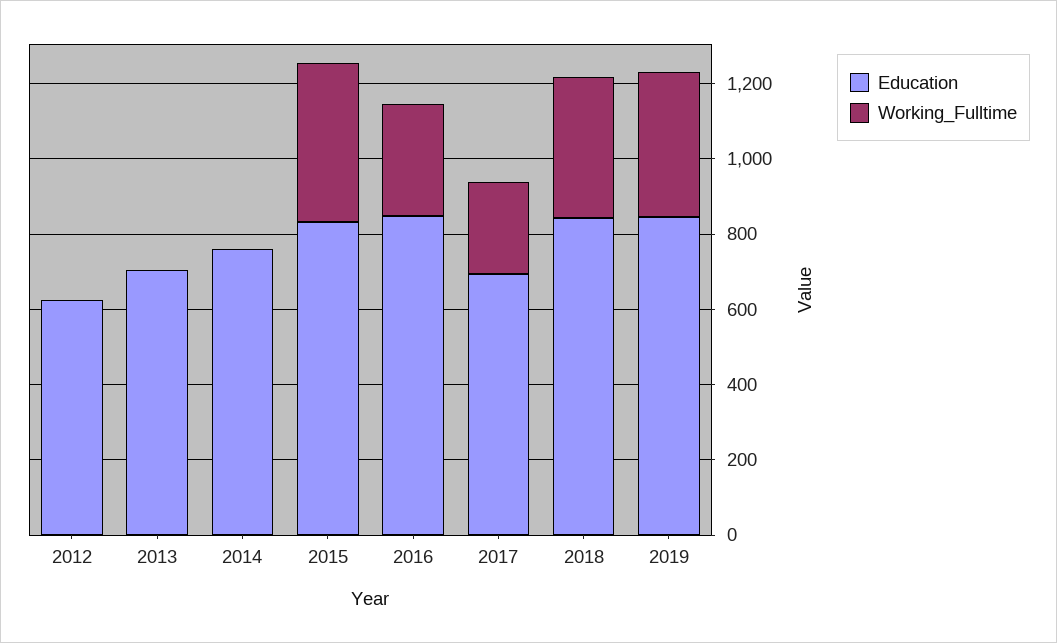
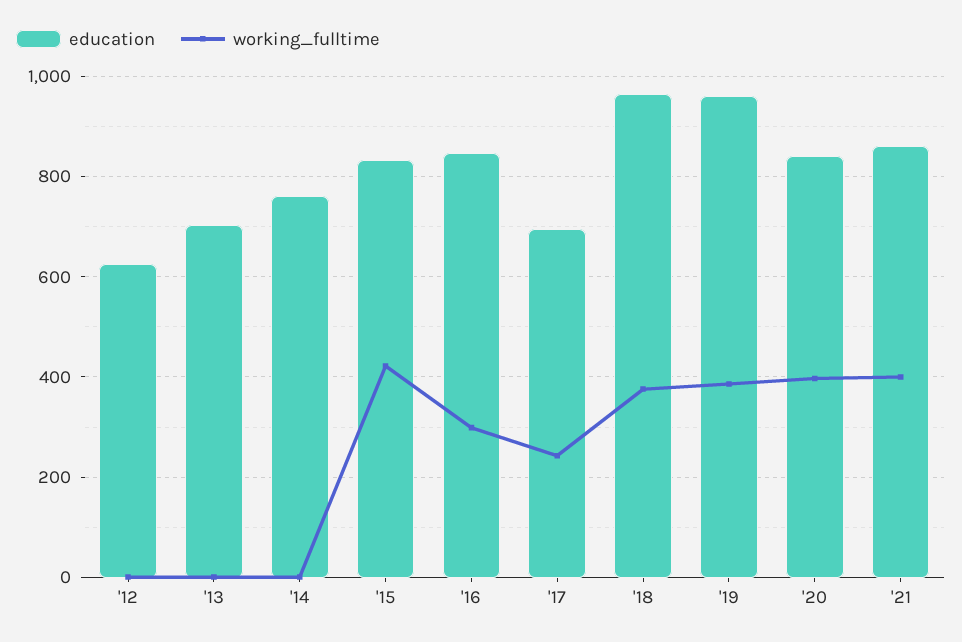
Education, 2018: 850 -> 960
Education, 2019: 850 -> 960
Education, '20: none -> 840
Working_Fulltime, '20: none -> 400
Education, '21: none -> 860
Working_Fulltime, '21: none -> 400

